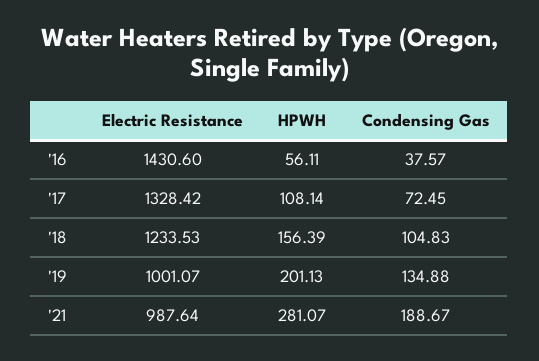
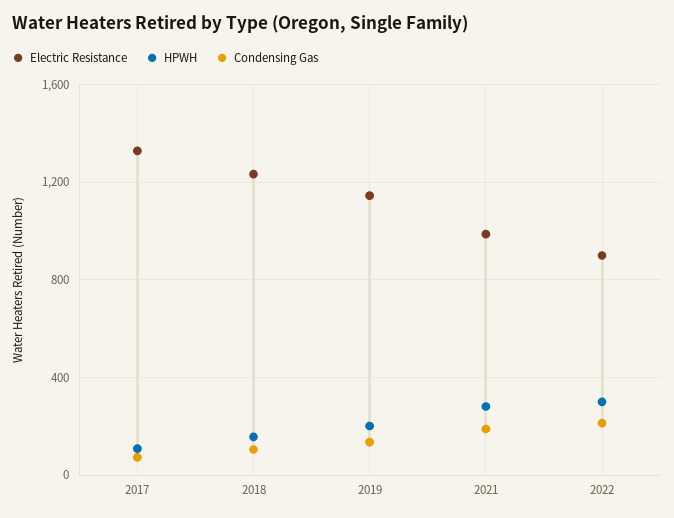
Electric Resistance, '16: 1430.6 -> none
HPWH, '16: 56.11 -> none
Condensing Gas, '16: 37.57 -> none
Electric Resistance, '19: 1001.07 -> 1150
Electric Resistance, 2022: none -> 900
HPWH, 2022: none -> 300
Condensing Gas, 2022: none -> 200

